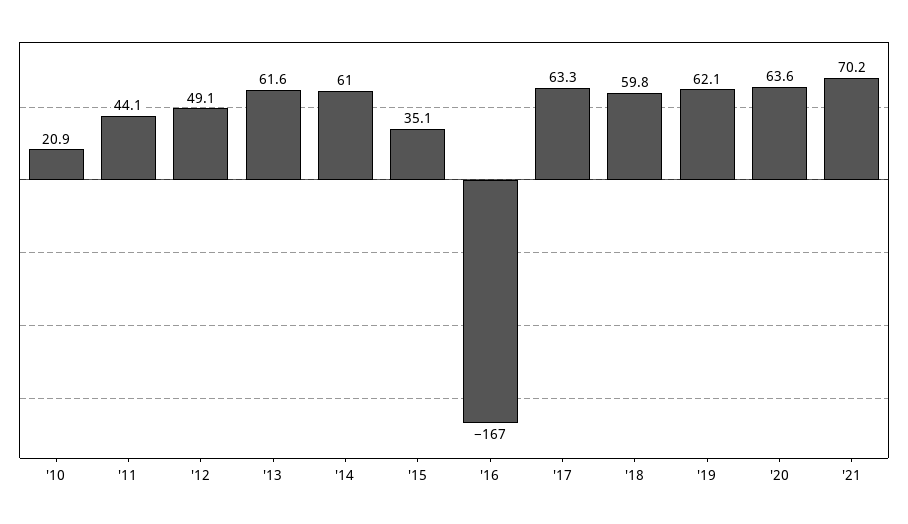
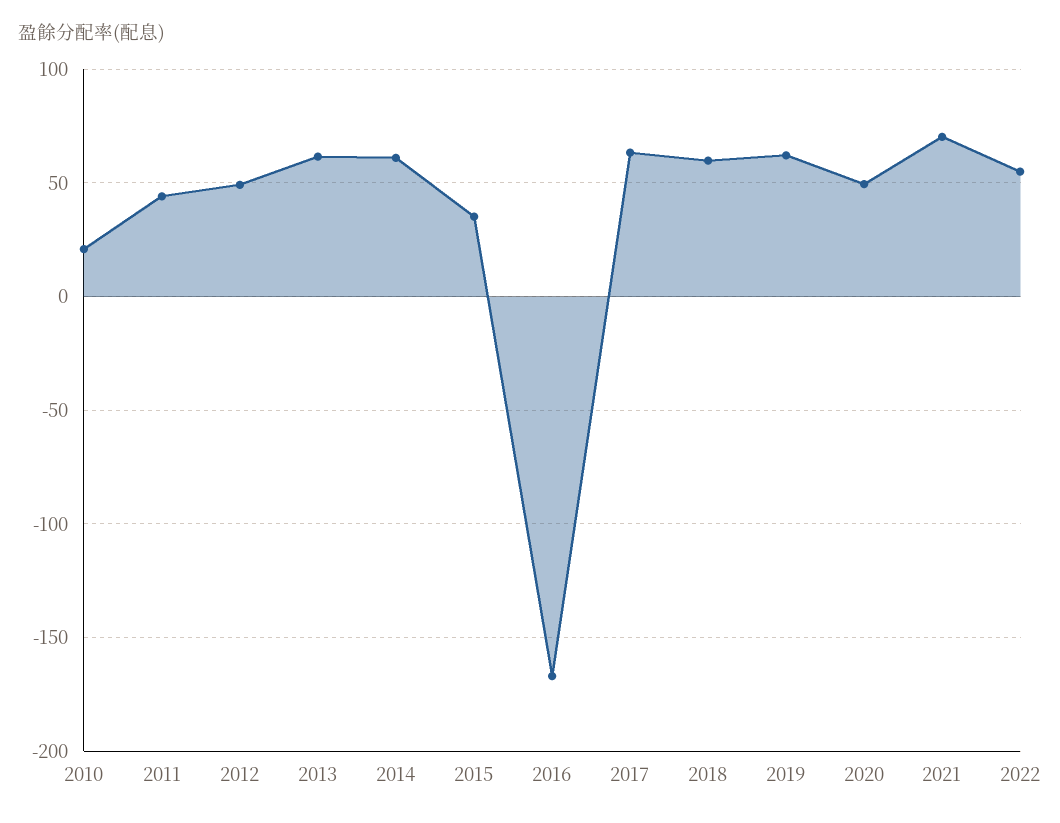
'20: 63.6 -> 50
2022: none -> 55

